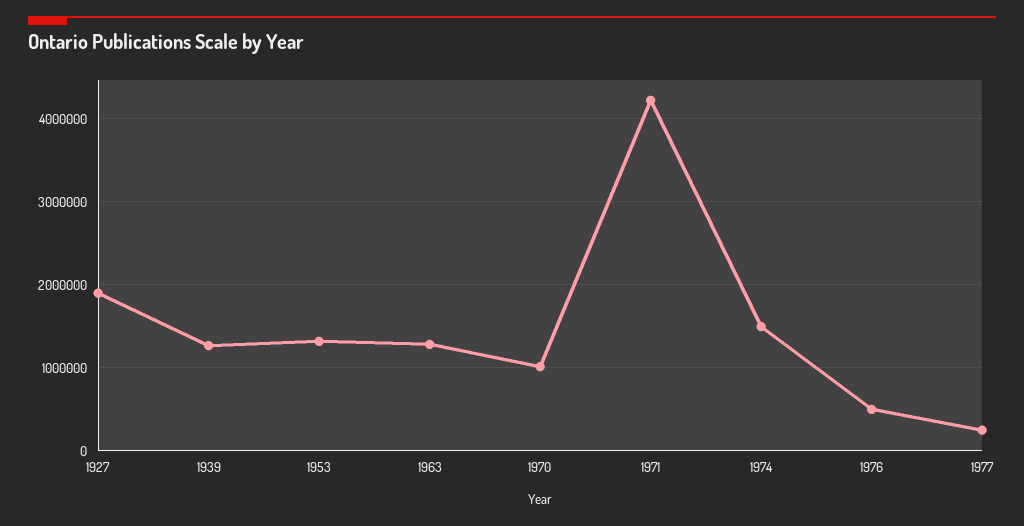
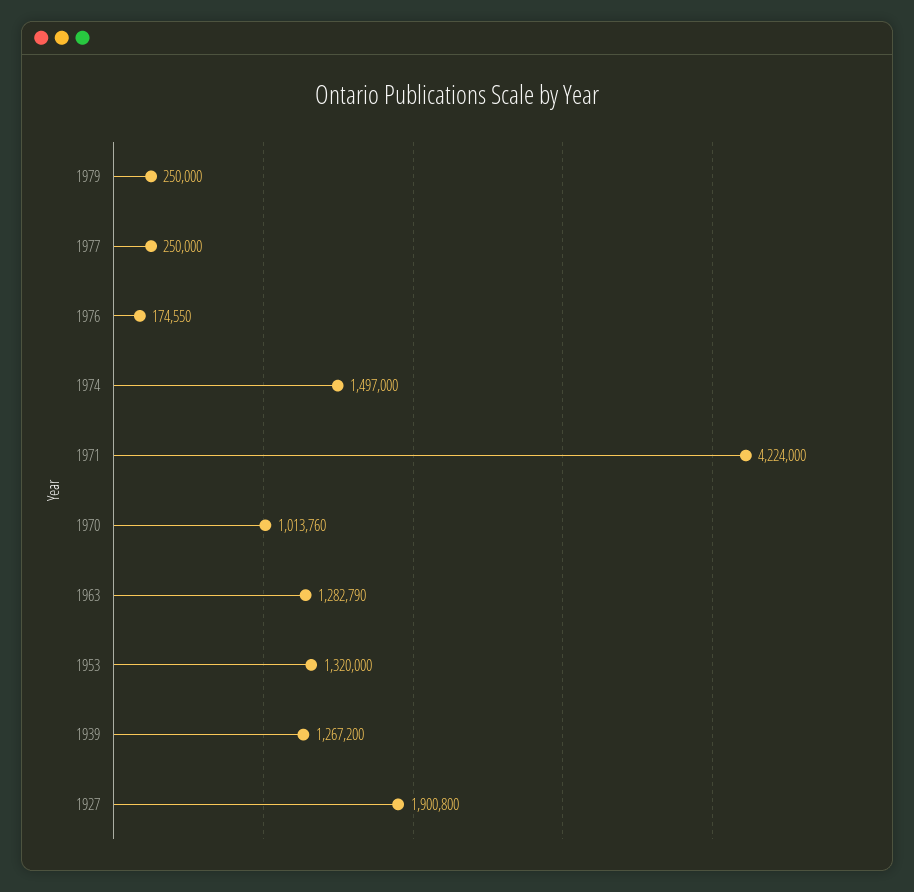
1976: 500000 -> 174550
1979: none -> 250000

